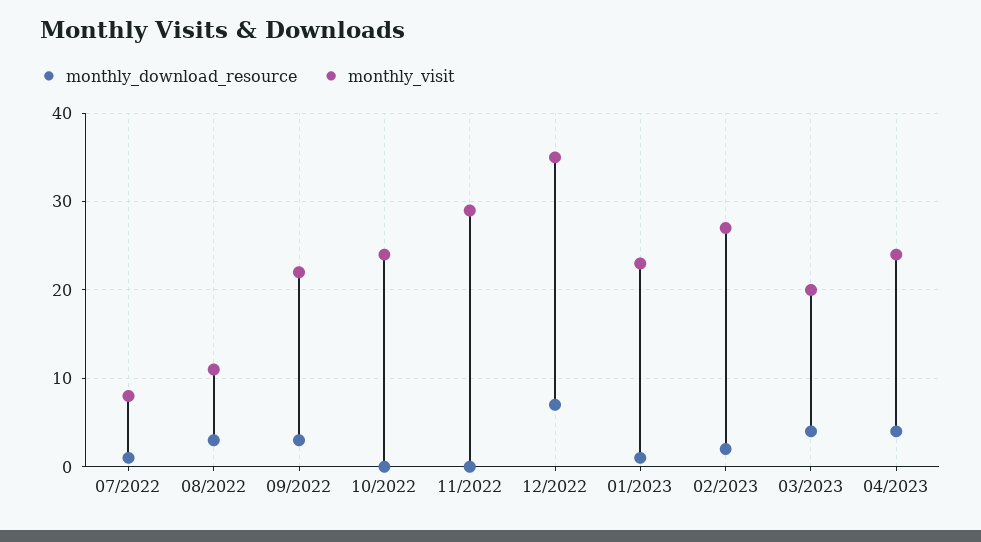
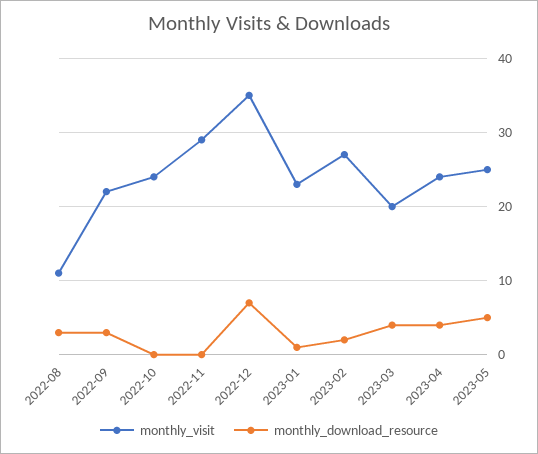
monthly_download_resource, 07/2022: 1 -> none
monthly_visit, 07/2022: 8 -> none
monthly_visit, 2023-05: none -> 25
monthly_download_resource, 2023-05: none -> 5

